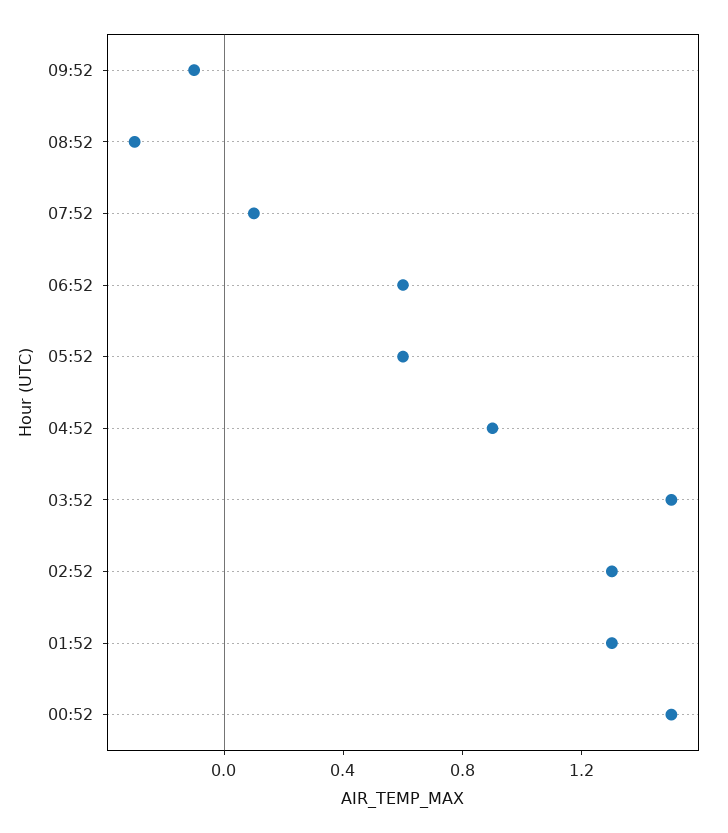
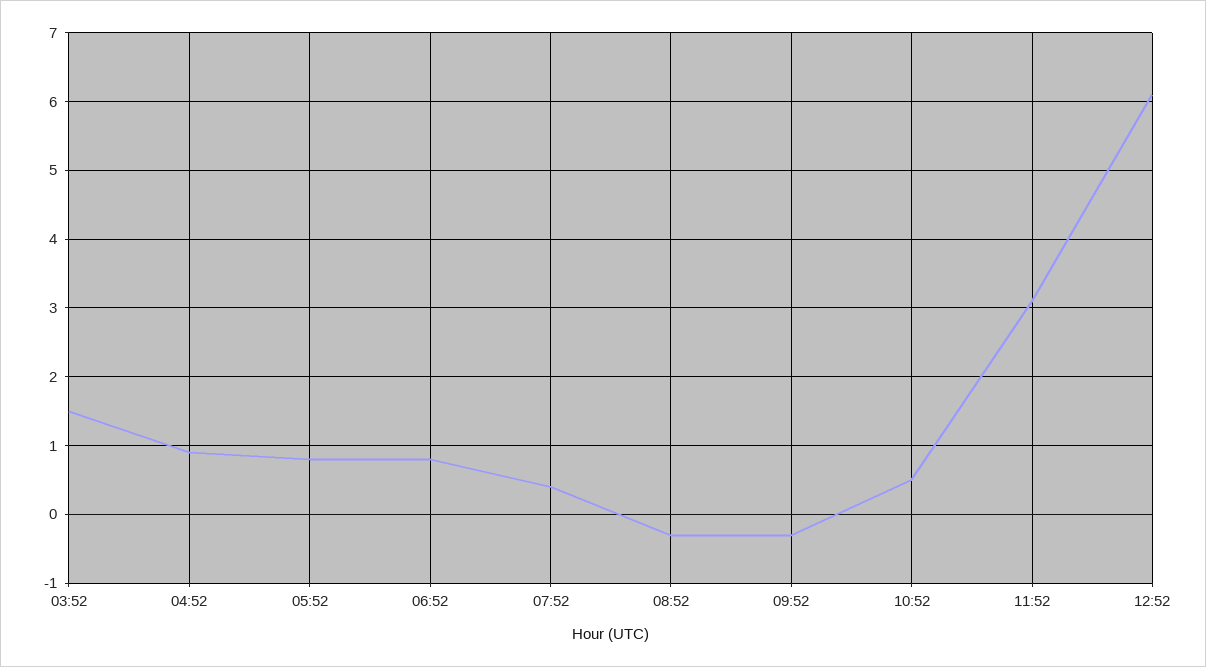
09:52: -0.1 -> -0.3
07:52: 0.1 -> 0.4
06:52: 0.6 -> 0.8
05:52: 0.6 -> 0.8
02:52: 1.3 -> none
01:52: 1.3 -> none
00:52: 1.5 -> none
10:52: none -> 0.5
11:52: none -> 3.1
12:52: none -> 6.1

